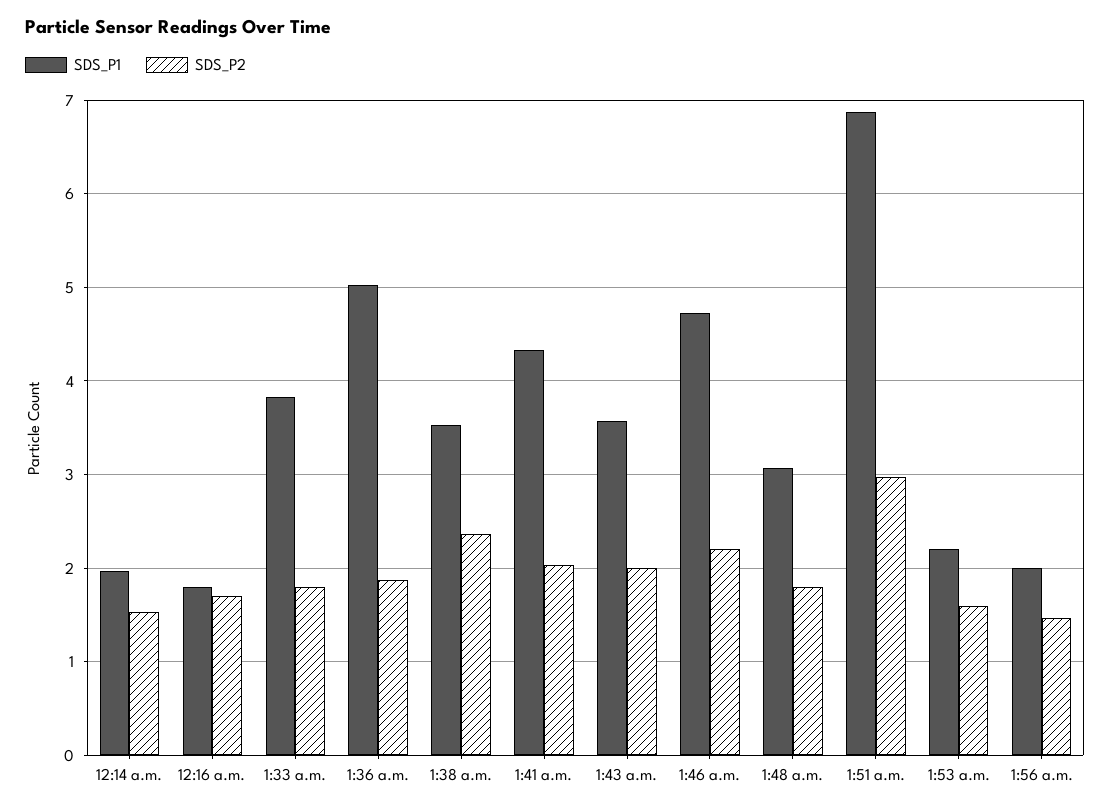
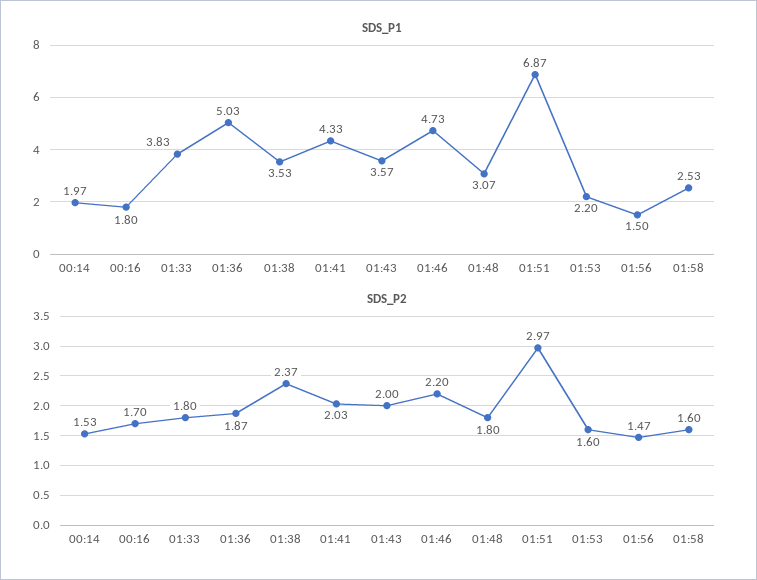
SDS_P1, 1:56 a.m.: 2 -> 1.5
SDS_P1, 01:58: none -> 2.53
SDS_P2, 01:58: none -> 1.6

